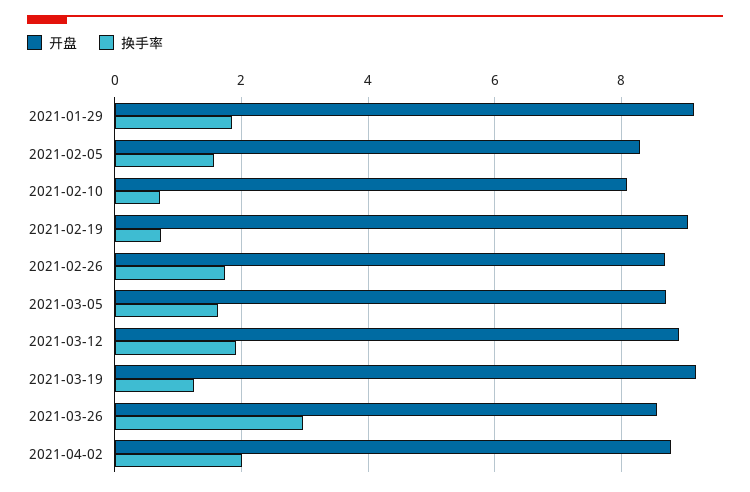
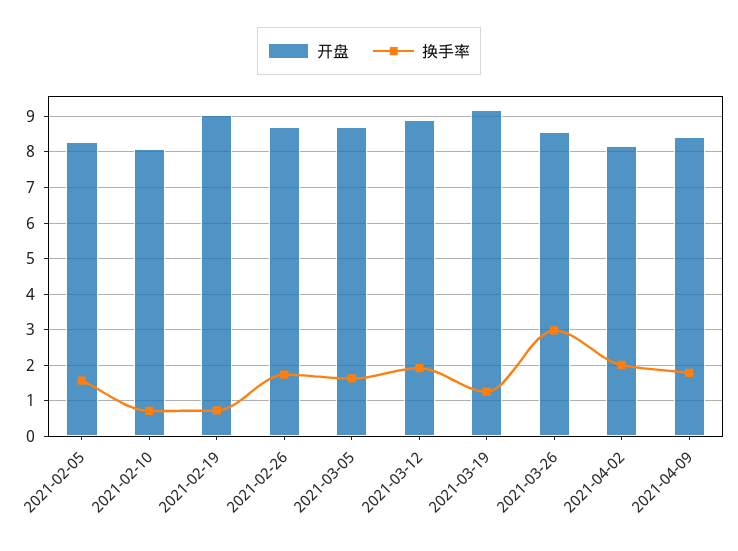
开盘, 2021-01-29: 9.2 -> none
换手率, 2021-01-29: 1.8 -> none
开盘, 2021-04-02: 8.8 -> 8.2
开盘, 2021-04-09: none -> 8.4
换手率, 2021-04-09: none -> 1.8

